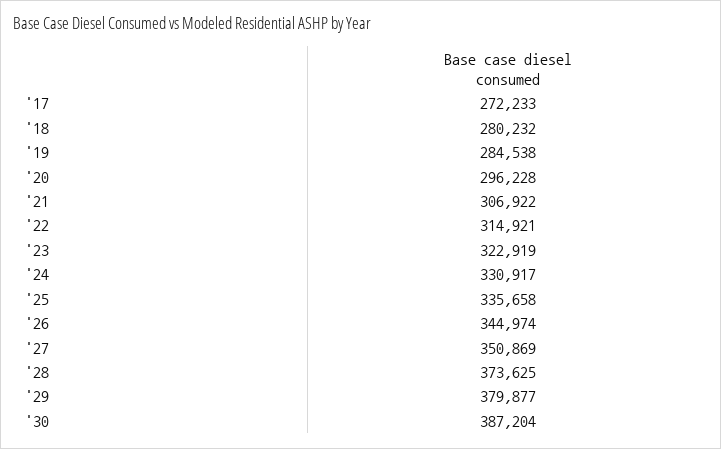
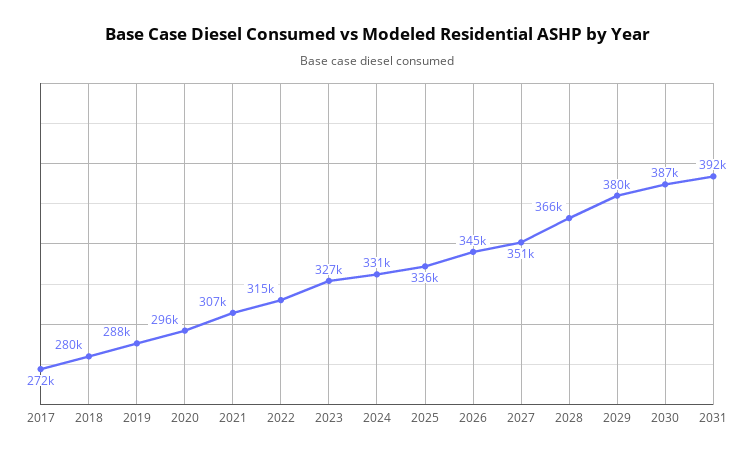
'19: 284538 -> 288000
'23: 322919 -> 327000
'28: 373625 -> 366000
2031: none -> 392000

